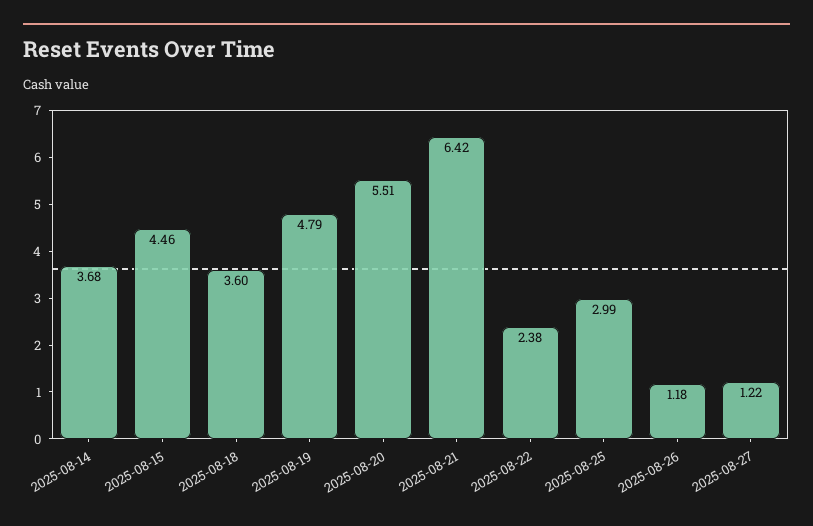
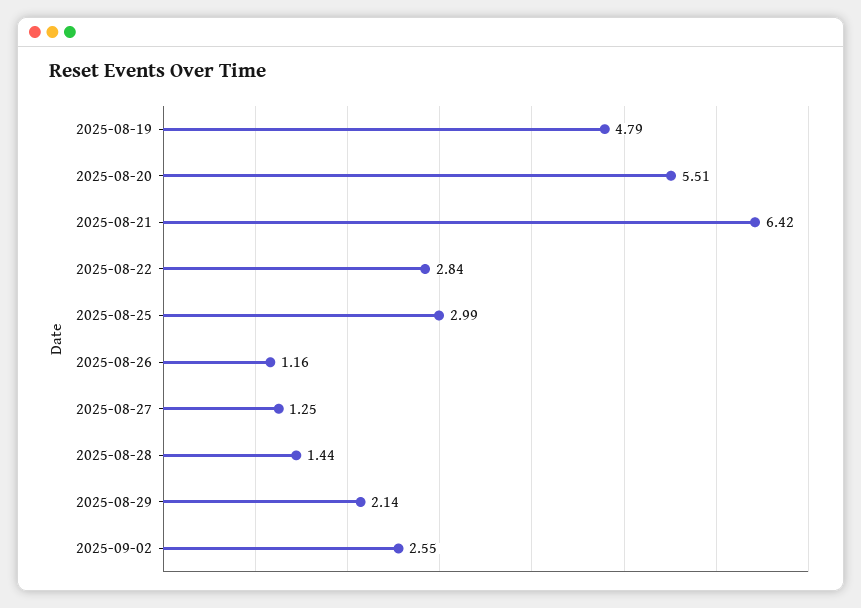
2025-08-14: 3.68 -> none
2025-08-15: 4.46 -> none
2025-08-18: 3.6 -> none
2025-08-22: 2.38 -> 2.84
2025-08-26: 1.18 -> 1.16
2025-08-27: 1.22 -> 1.25
2025-08-28: none -> 1.44
2025-08-29: none -> 2.14
2025-09-02: none -> 2.55

